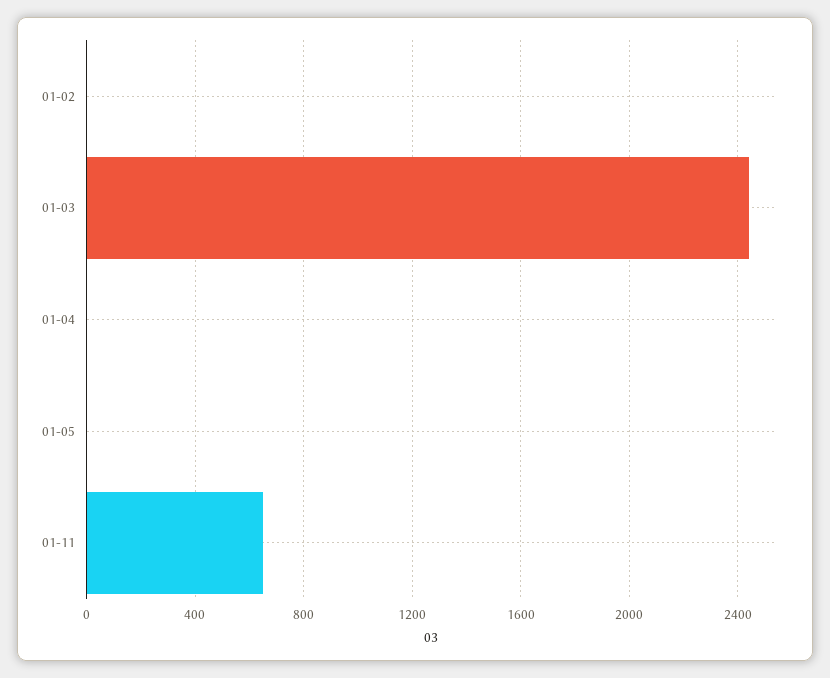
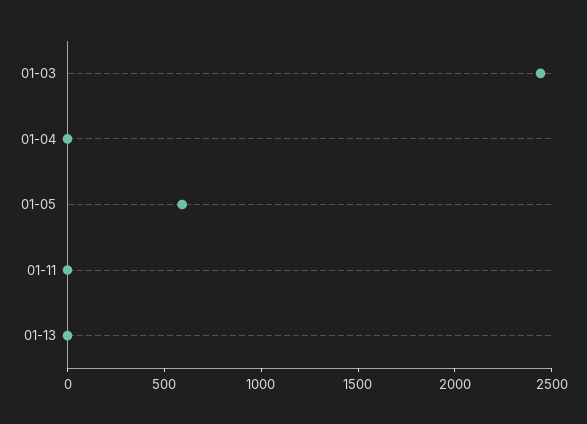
01-02: 0 -> none
01-05: 0 -> 600
01-11: 650 -> 0
01-13: none -> 0

